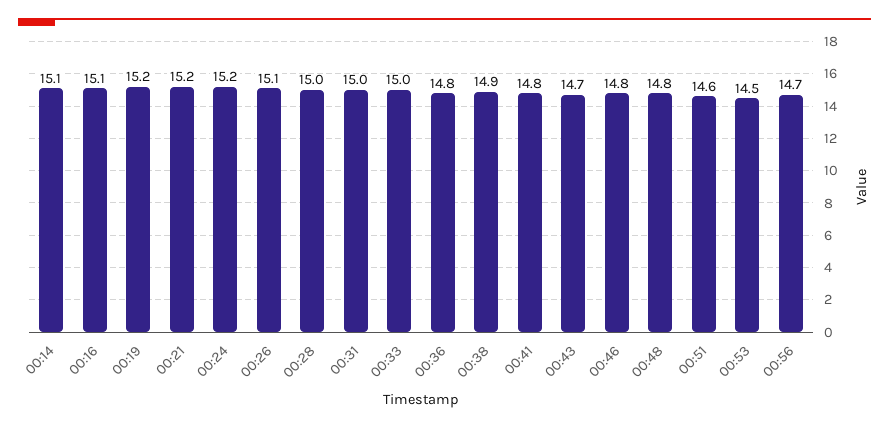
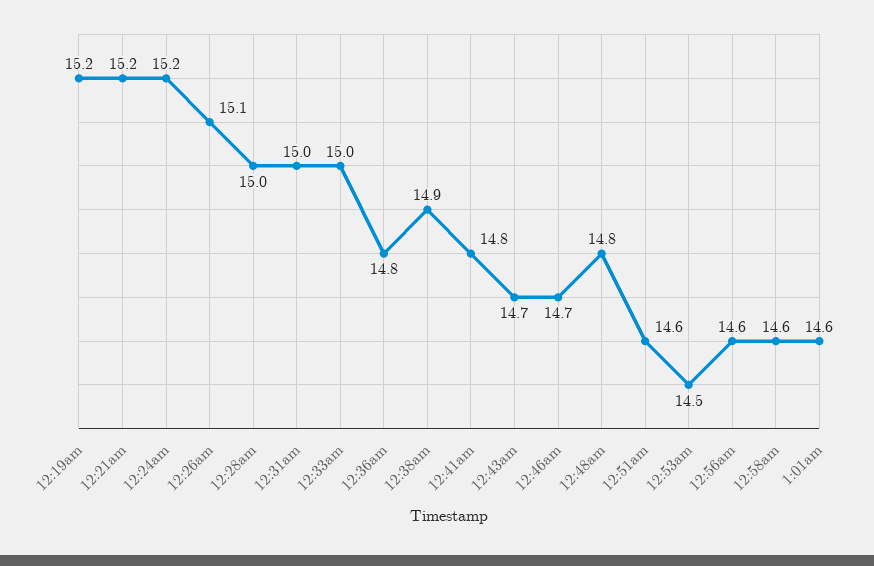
00:14: 15.1 -> none
00:16: 15.1 -> none
00:46: 14.8 -> 14.7
00:56: 14.7 -> 14.6
12:58am: none -> 14.6
1:01am: none -> 14.6

